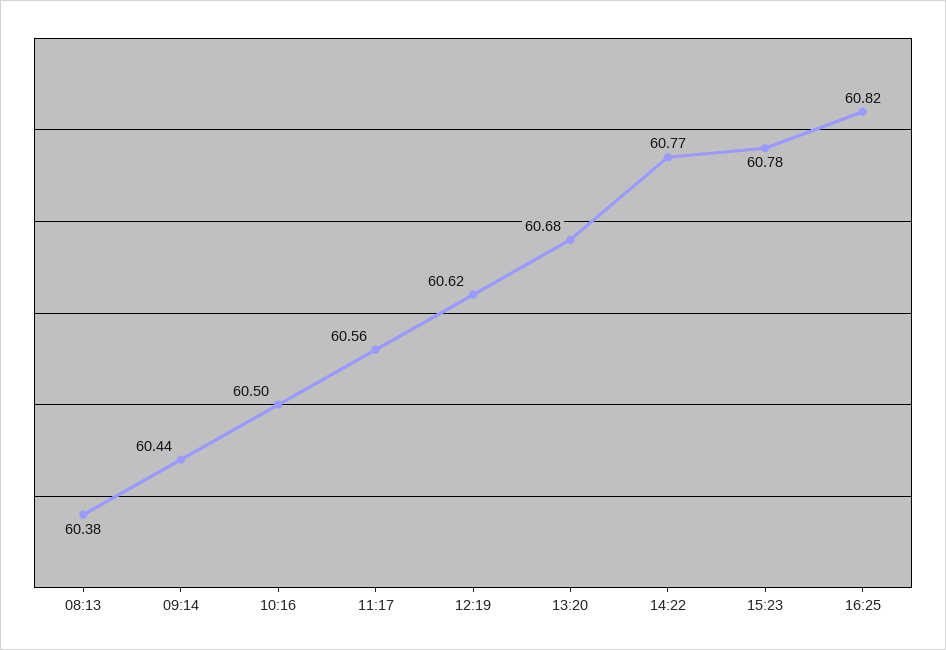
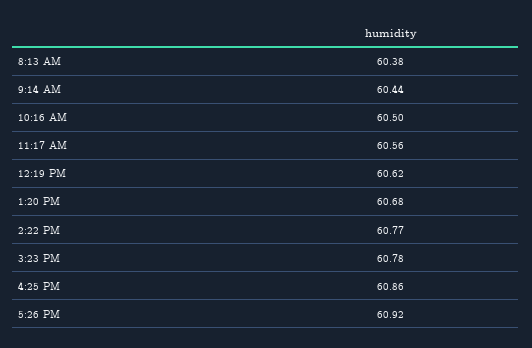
16:25: 60.82 -> 60.86
5:26 PM: none -> 60.92

